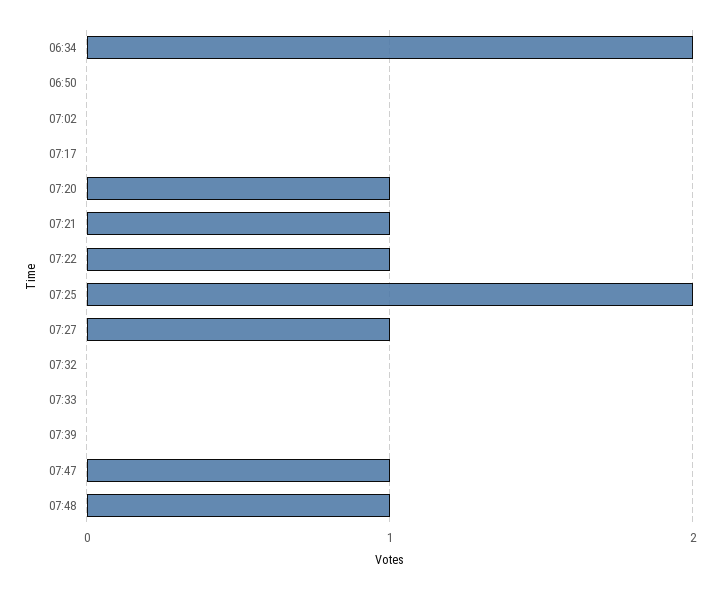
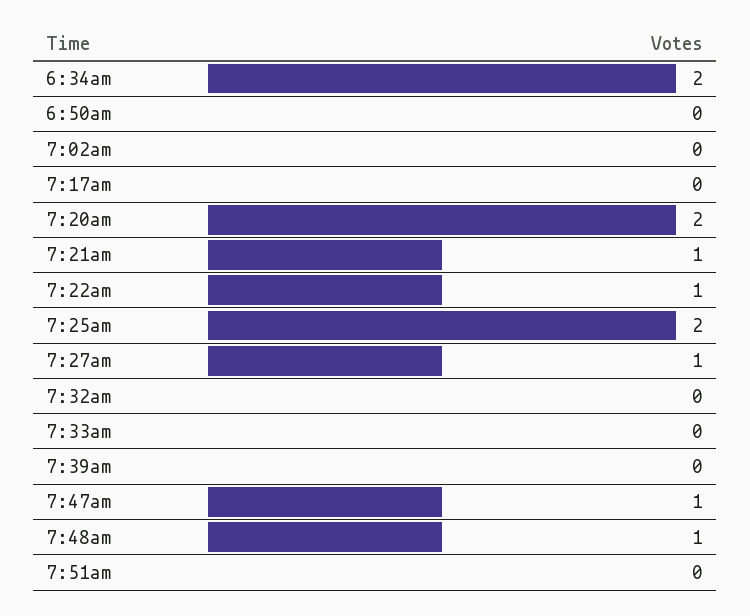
07:20: 1 -> 2
7:51am: none -> 0

